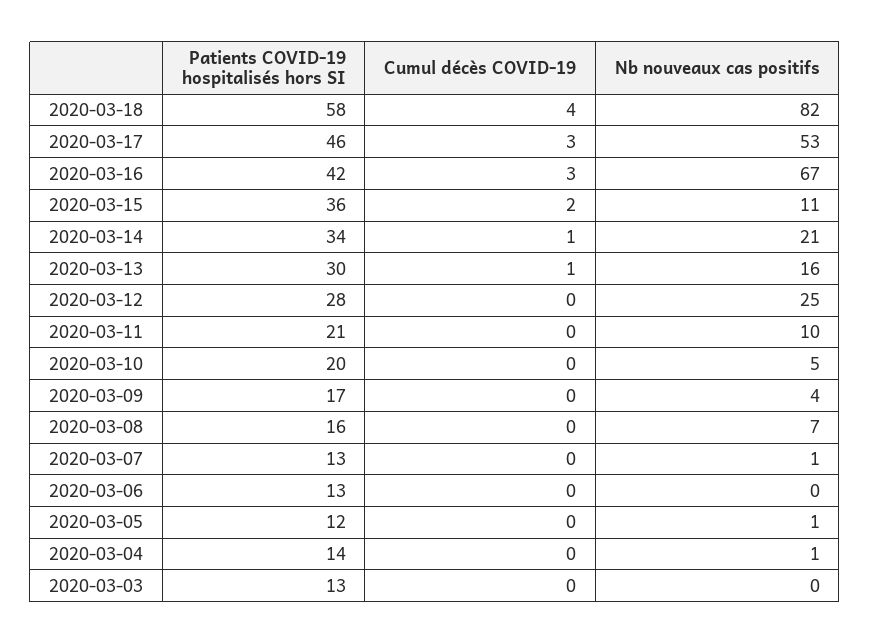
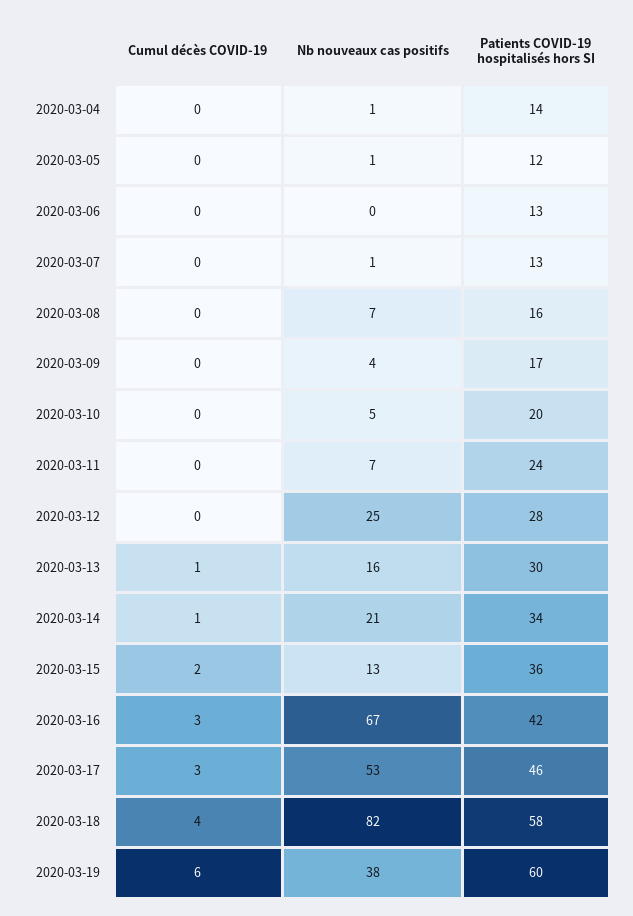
Nb nouveaux cas positifs, 2020-03-15: 11 -> 13
Patients COVID-19 hospitalisés hors SI, 2020-03-11: 21 -> 24
Nb nouveaux cas positifs, 2020-03-11: 10 -> 7
Patients COVID-19 hospitalisés hors SI, 2020-03-03: 13 -> none
Cumul décès COVID-19, 2020-03-03: 0 -> none
Nb nouveaux cas positifs, 2020-03-03: 0 -> none
Cumul décès COVID-19, 2020-03-19: none -> 6
Nb nouveaux cas positifs, 2020-03-19: none -> 38
Patients COVID-19 hospitalisés hors SI, 2020-03-19: none -> 60

